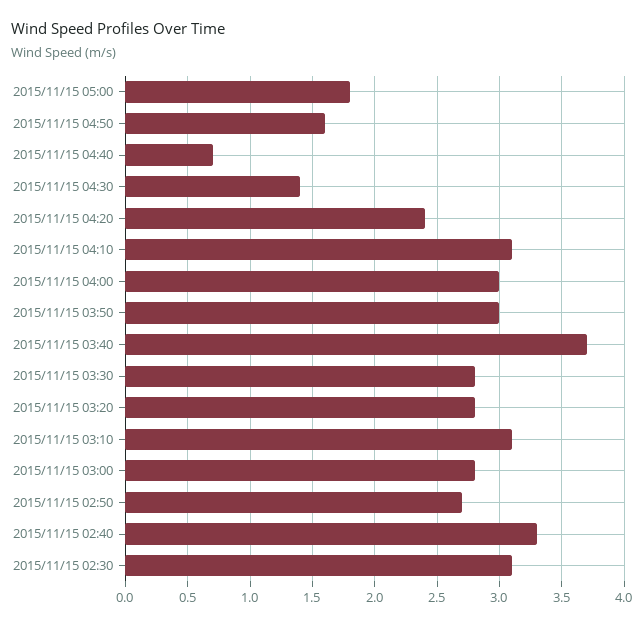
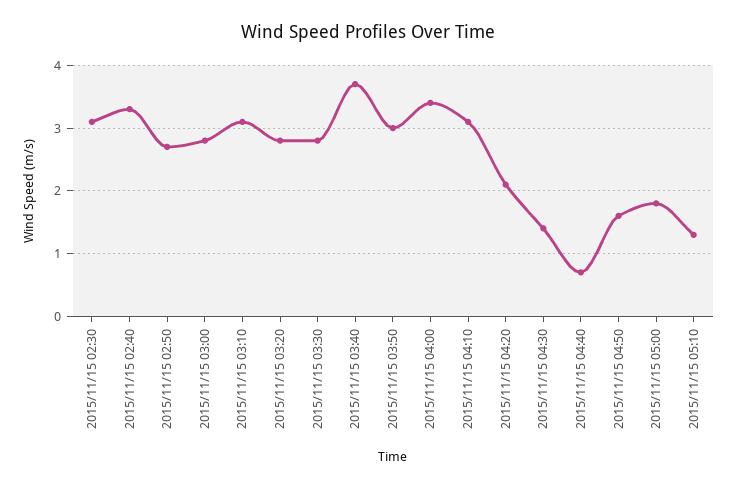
2015/11/15 04:20: 2.4 -> 2.1
2015/11/15 04:00: 3 -> 3.4
2015/11/15 05:10: none -> 1.3

